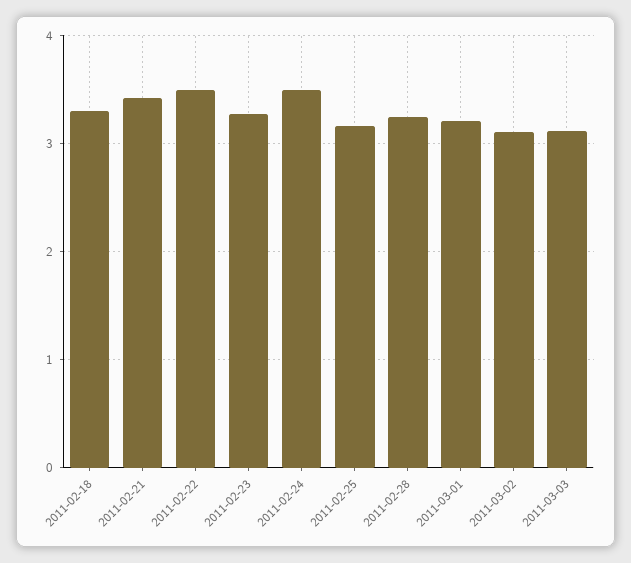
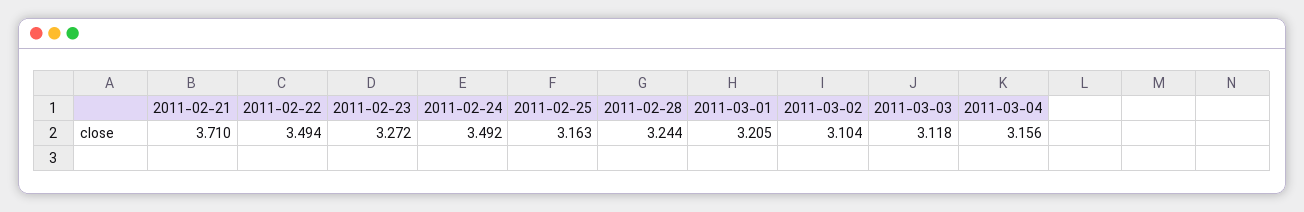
2011-02-18: 3.3 -> none
2011-02-21: 3.4 -> 3.71
2011-03-04: none -> 3.156

